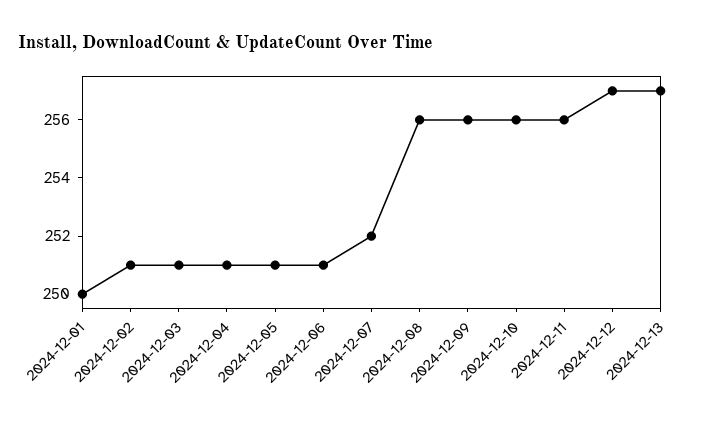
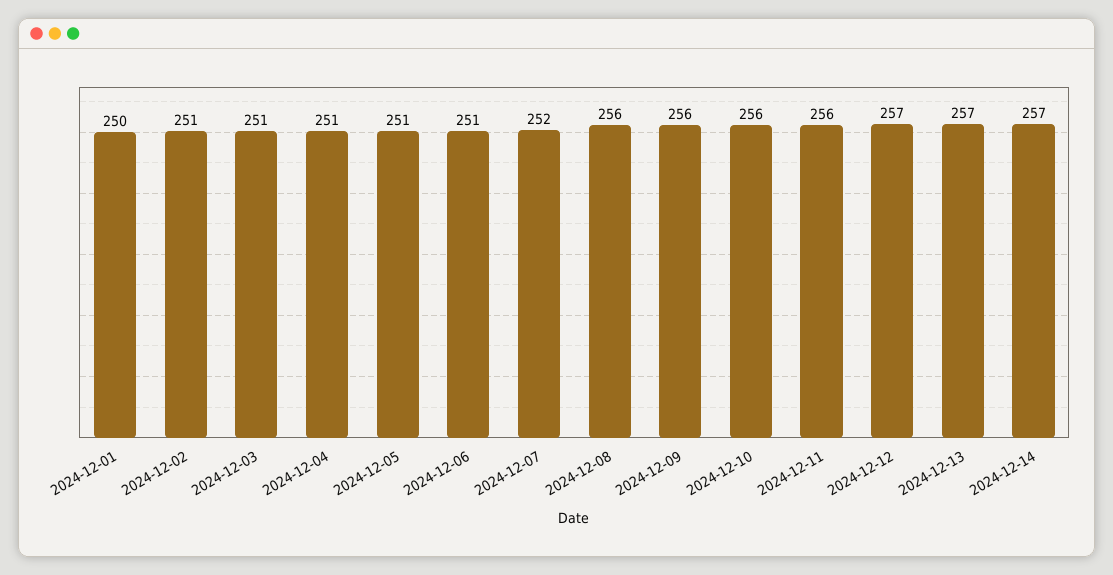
2024-12-14: none -> 257

